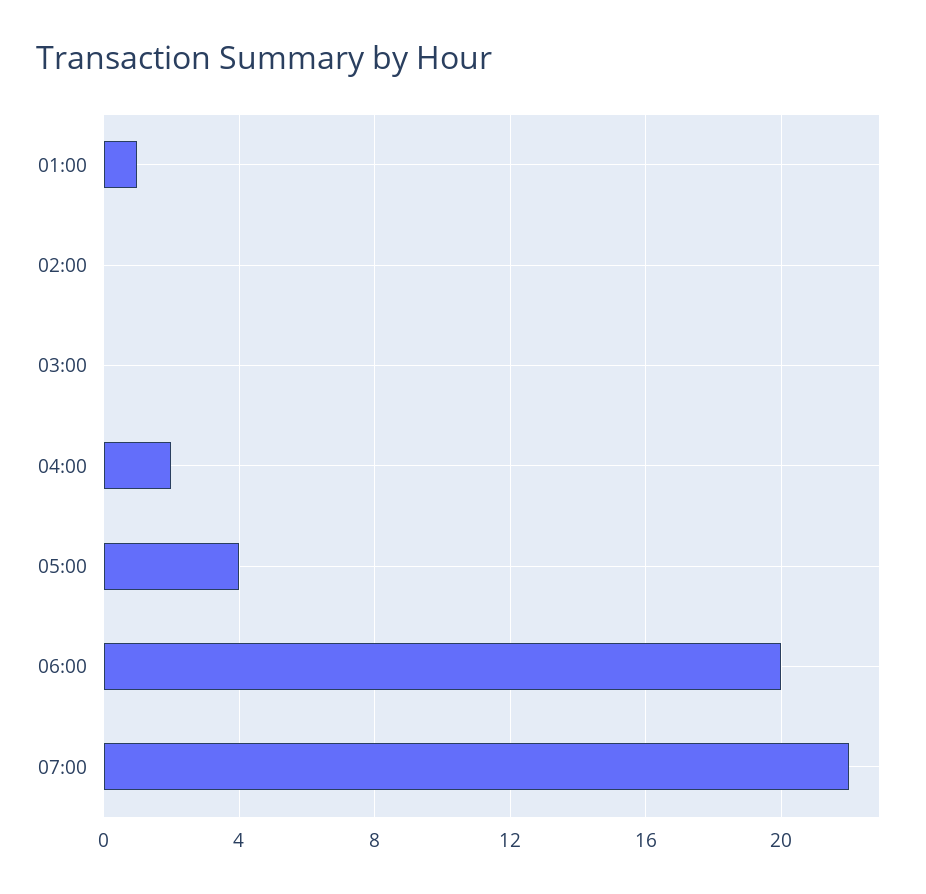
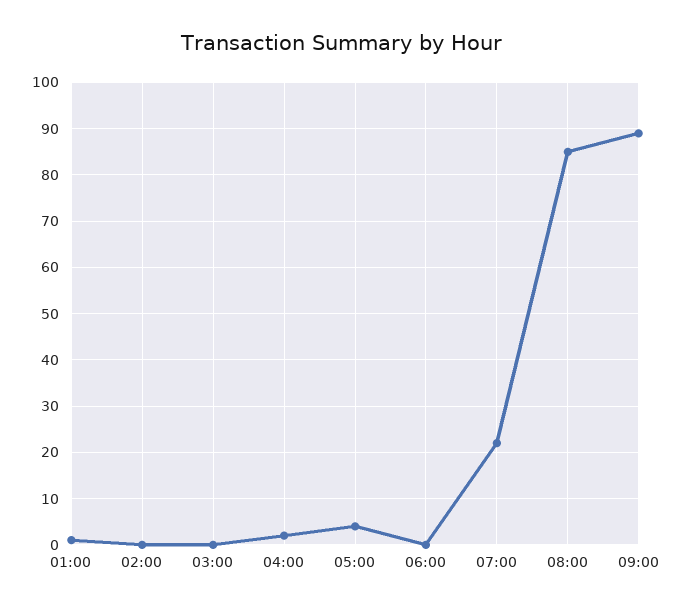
06:00: 20 -> 0
08:00: none -> 85
09:00: none -> 90

